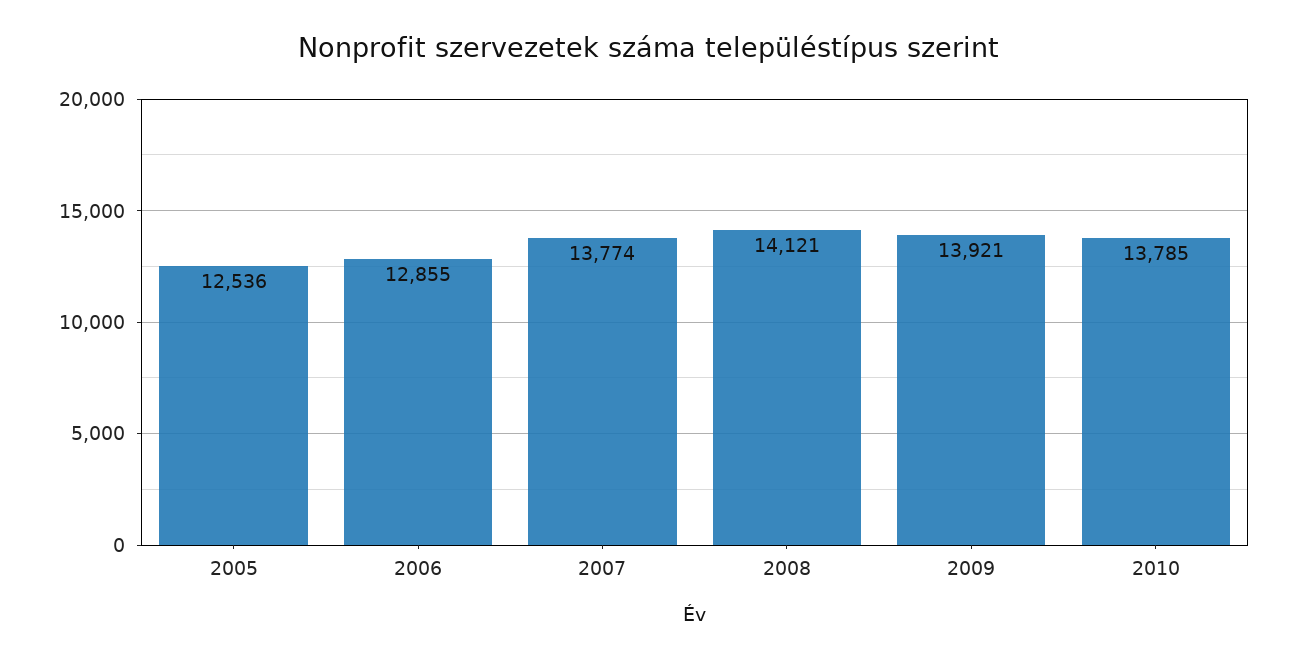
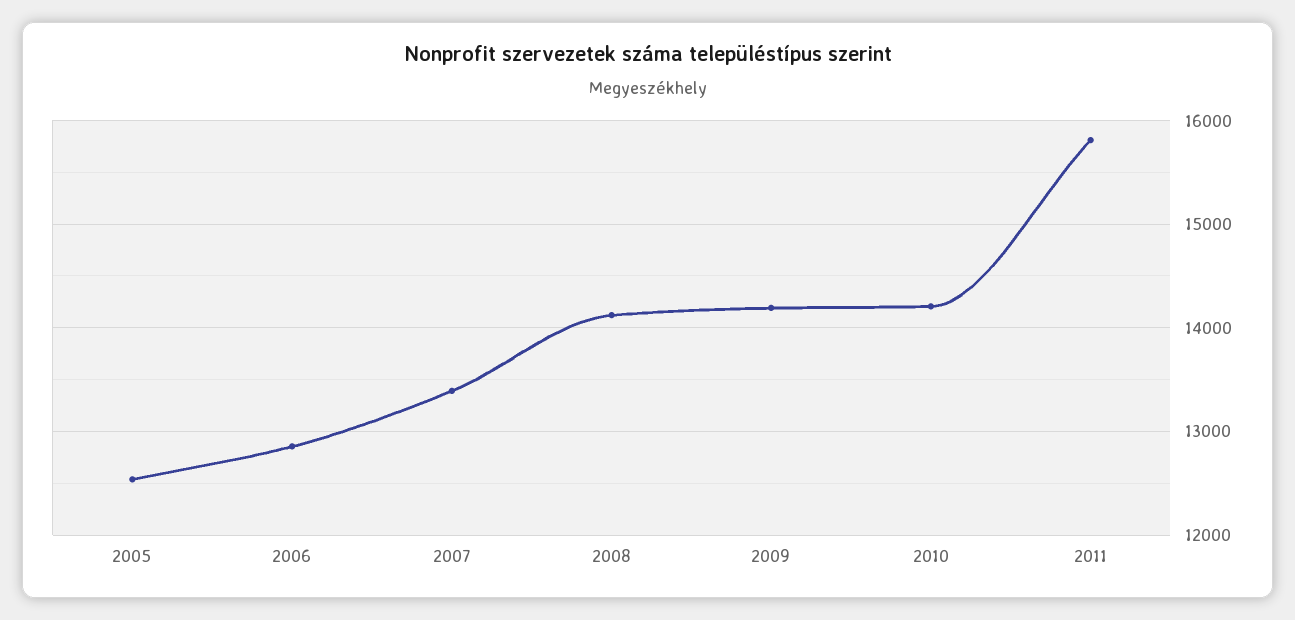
2007: 13774 -> 13400
2009: 13921 -> 14200
2010: 13785 -> 14200
2011: none -> 15800

